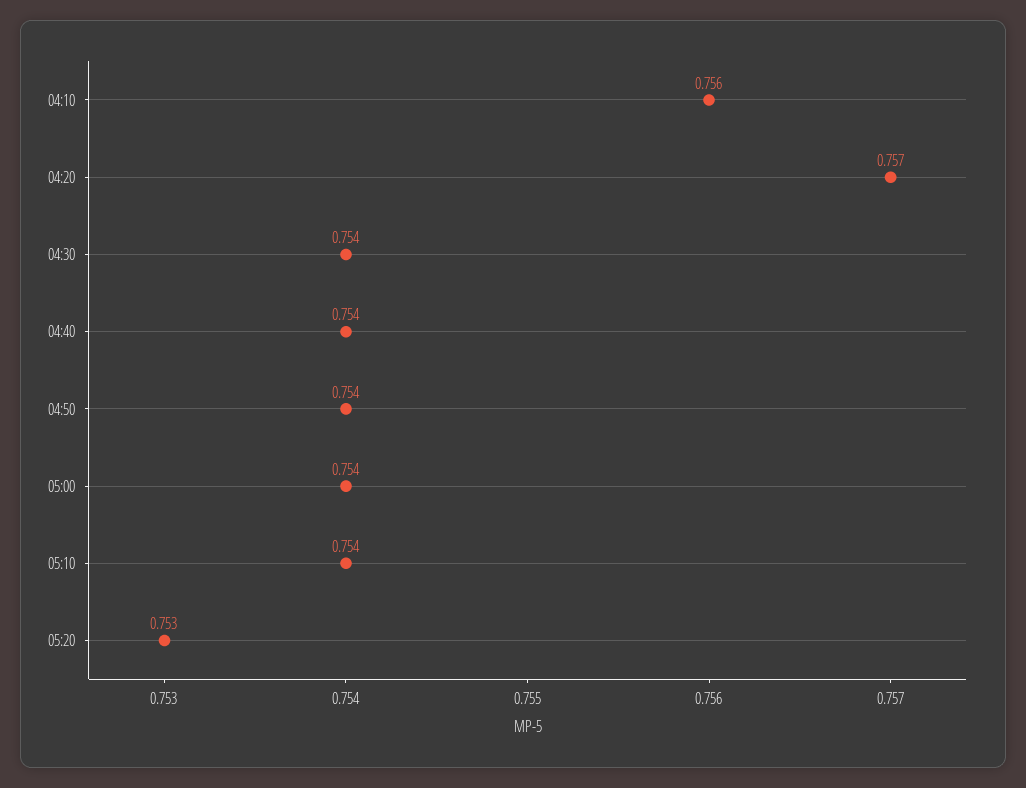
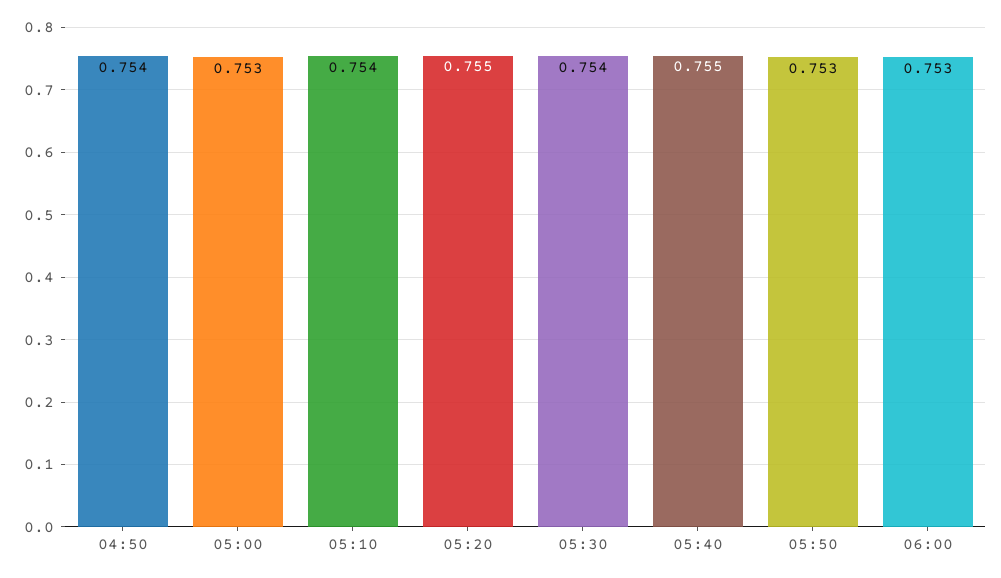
04:10: 0.756 -> none
04:20: 0.757 -> none
04:30: 0.754 -> none
04:40: 0.754 -> none
05:00: 0.754 -> 0.753
05:20: 0.753 -> 0.755
05:30: none -> 0.754
05:40: none -> 0.755
05:50: none -> 0.753
06:00: none -> 0.753

